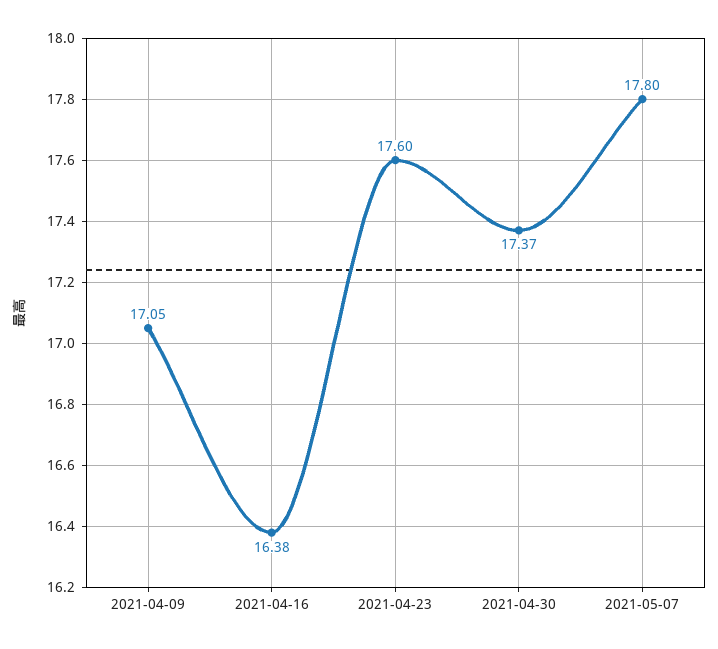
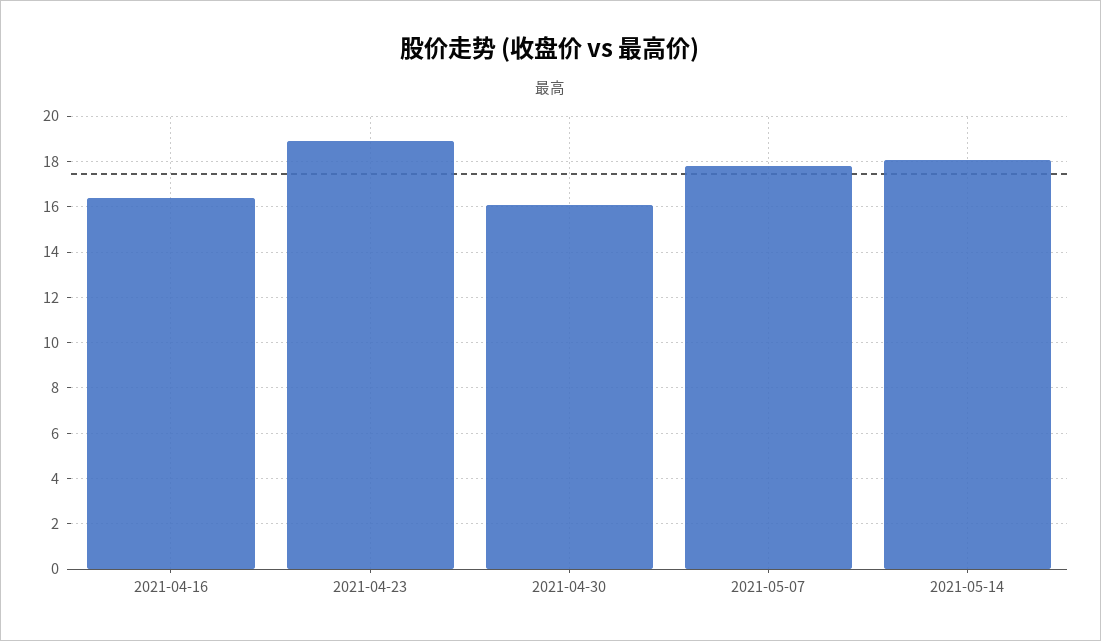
2021-04-09: 17.05 -> none
2021-04-23: 17.6 -> 19
2021-04-30: 17.37 -> 16
2021-05-14: none -> 18

